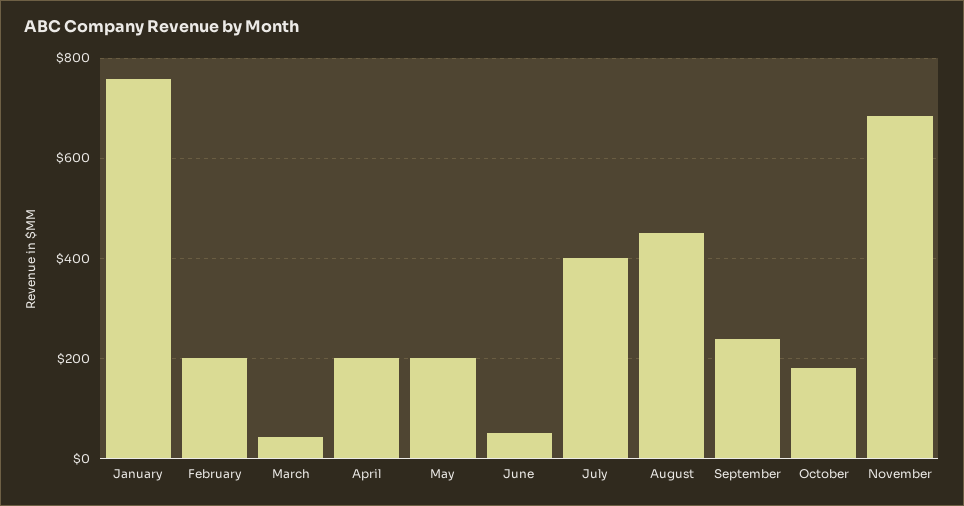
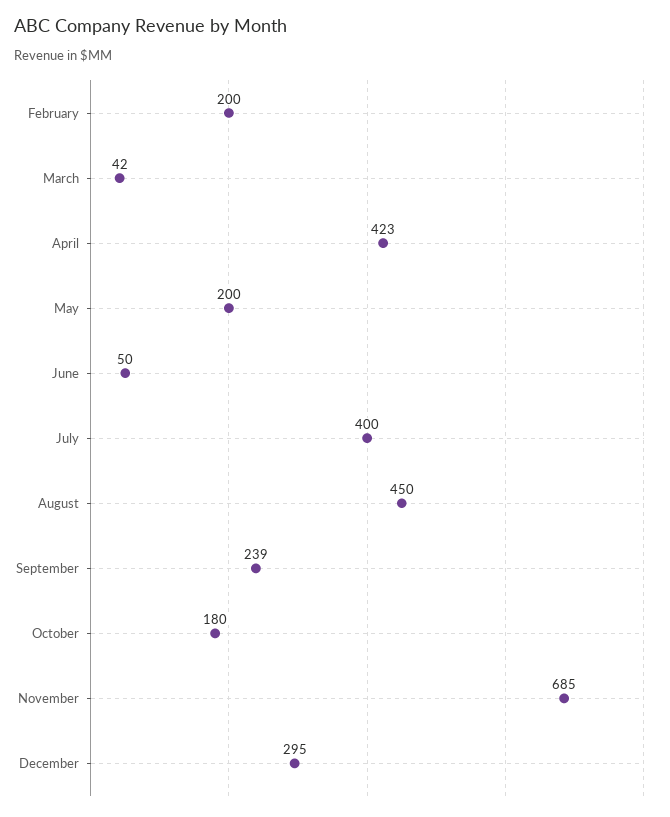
January: 760 -> none
April: 200 -> 423
December: none -> 295

